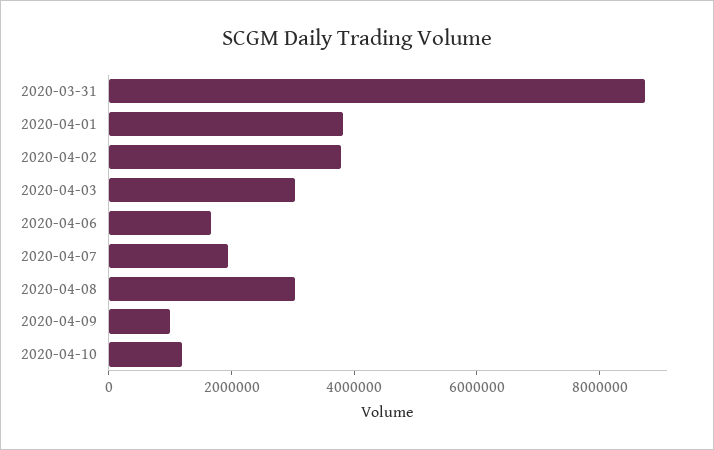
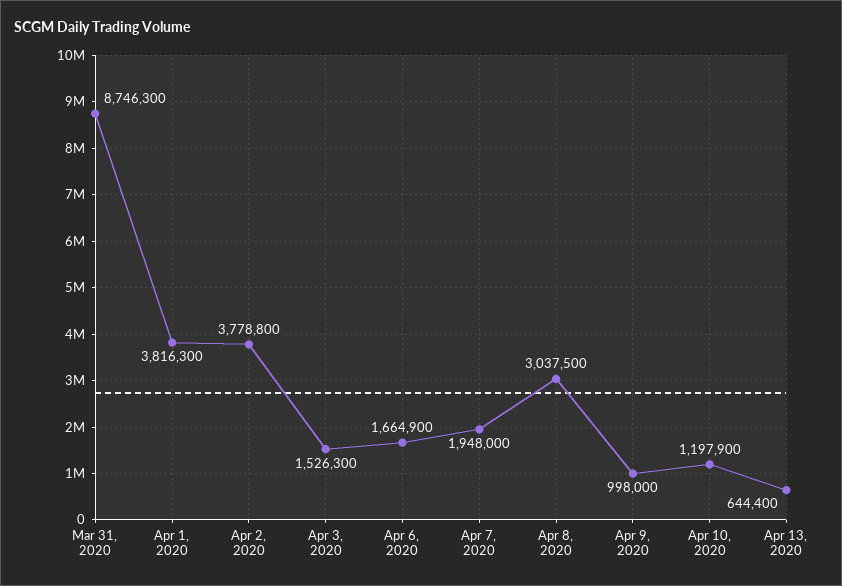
2020-04-03: 3000000 -> 1526300
Apr 13, 2020: none -> 644400

